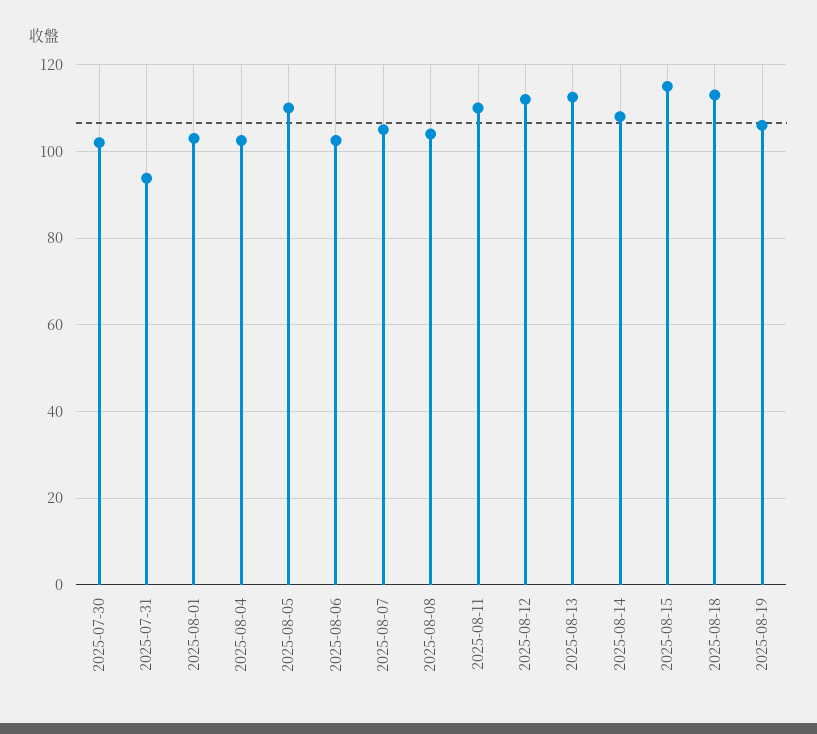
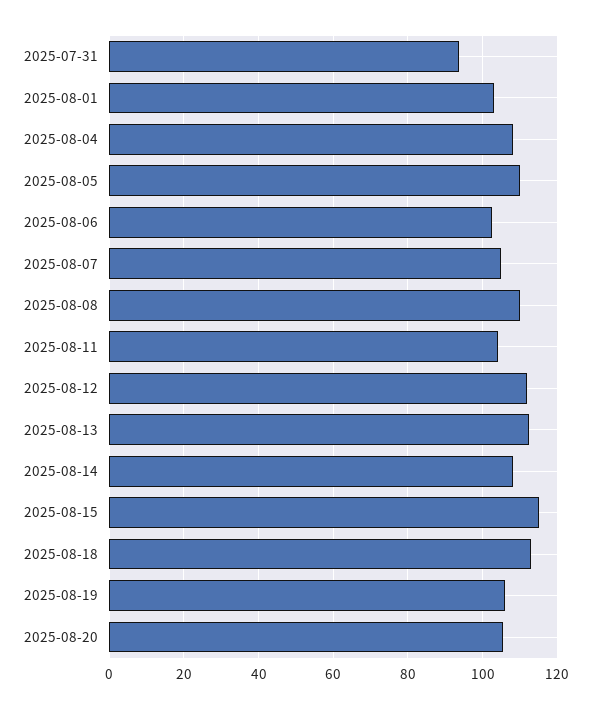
2025-07-30: 102 -> none
2025-08-04: 102 -> 108
2025-08-08: 104 -> 110
2025-08-11: 110 -> 104
2025-08-20: none -> 106

